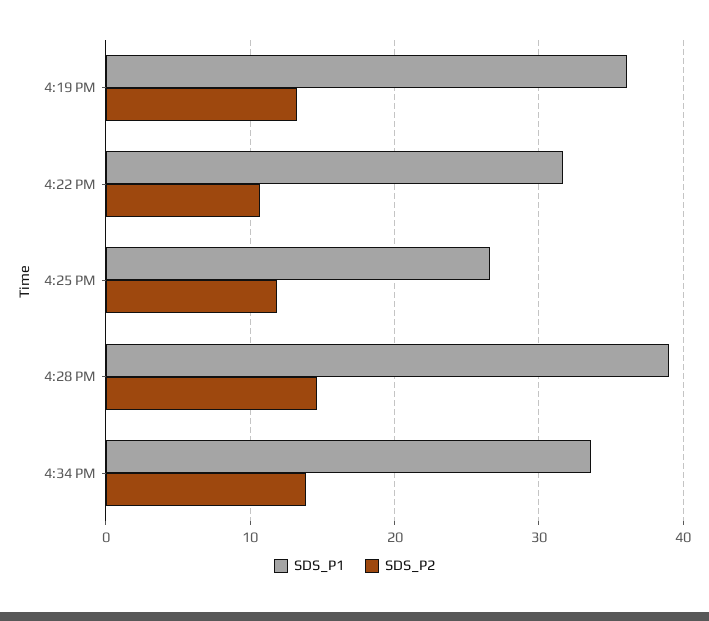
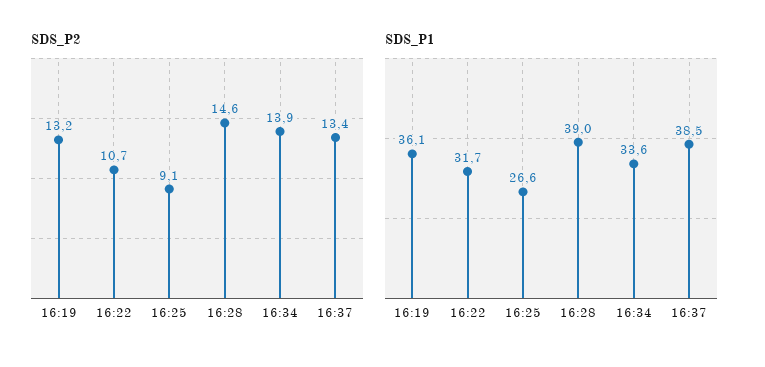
SDS_P2, 4:25 PM: 12 -> 9.1
SDS_P2, 16:37: none -> 13.4
SDS_P1, 16:37: none -> 38.5

